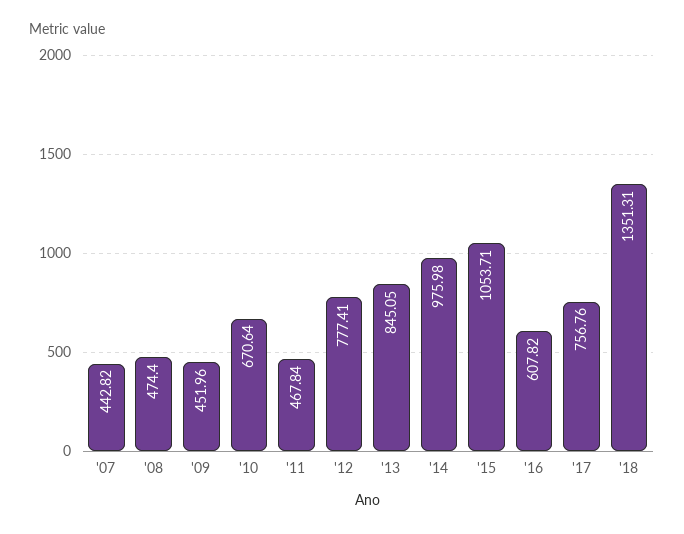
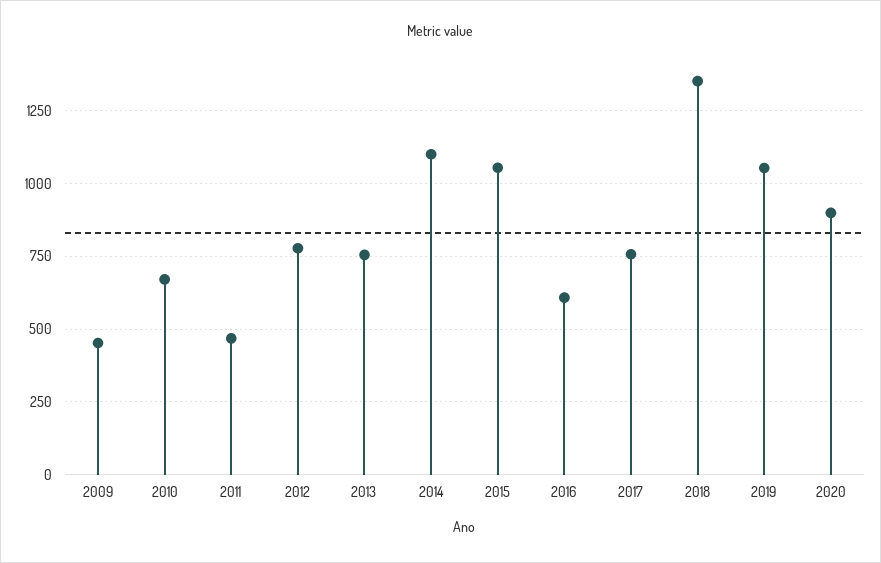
'07: 442.82 -> none
'08: 474.4 -> none
'13: 845.05 -> 750
'14: 975.98 -> 1100
2019: none -> 1050
2020: none -> 900

